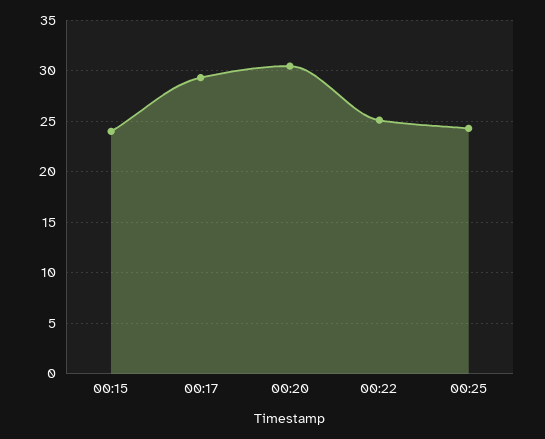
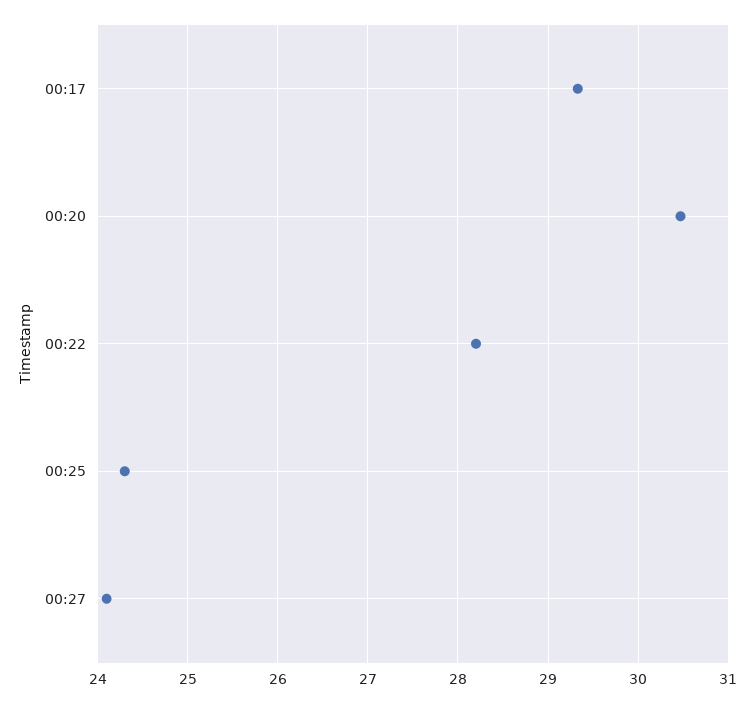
00:15: 24 -> none
00:22: 25 -> 28.2
00:27: none -> 24.1

